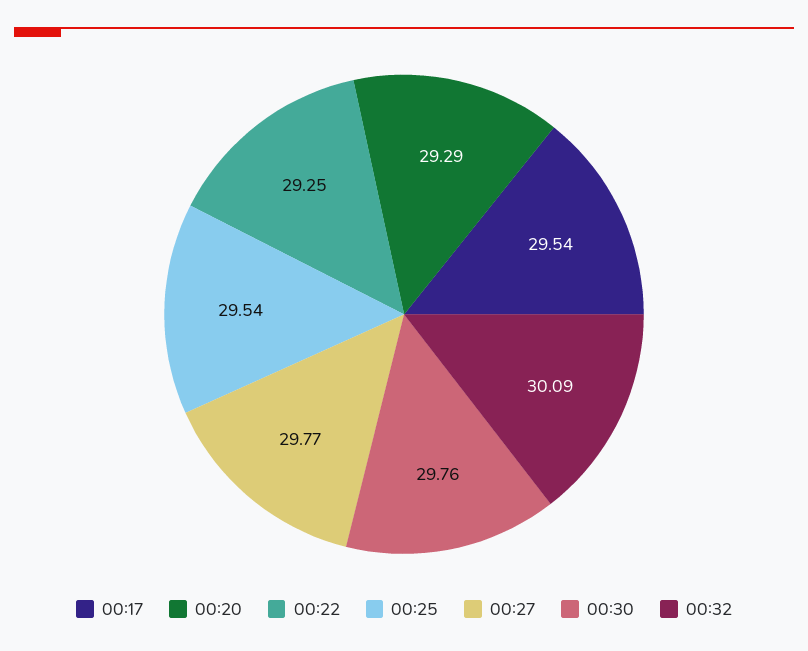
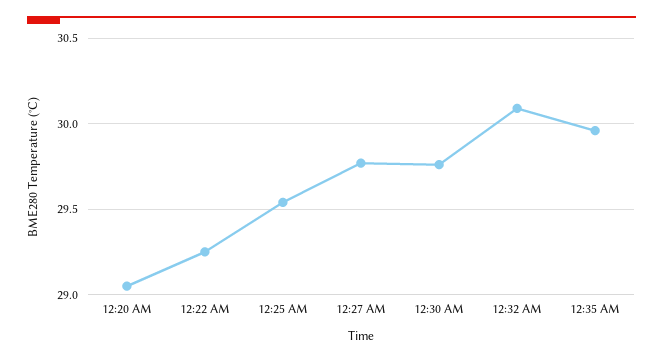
00:17: 29.54 -> none
00:20: 29.29 -> 29.05
12:35 AM: none -> 29.95

